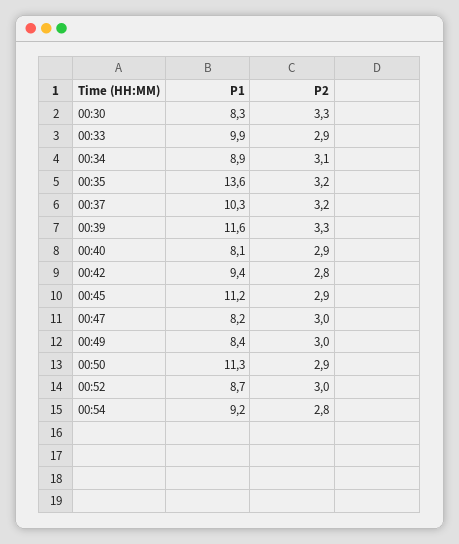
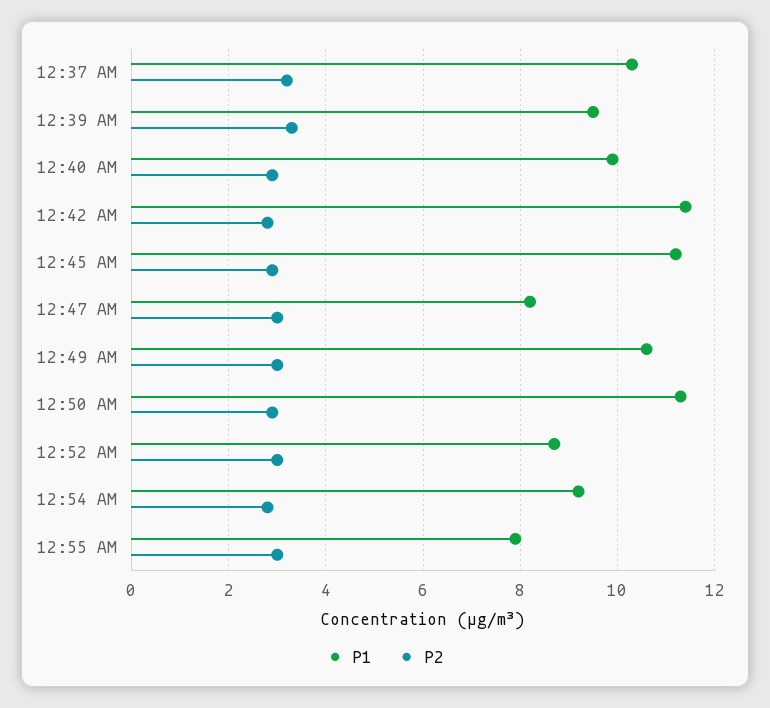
P1, 00:30: 8.3 -> none
P2, 00:30: 3.3 -> none
P1, 00:33: 9.9 -> none
P2, 00:33: 2.9 -> none
P1, 00:34: 8.9 -> none
P2, 00:34: 3.1 -> none
P1, 00:35: 13.6 -> none
P2, 00:35: 3.2 -> none
P1, 00:39: 11.6 -> 9.5
P1, 00:40: 8.1 -> 10
P1, 00:42: 9.4 -> 11.5
P1, 00:49: 8.4 -> 10.5
P1, 12:55 AM: none -> 8
P2, 12:55 AM: none -> 3

